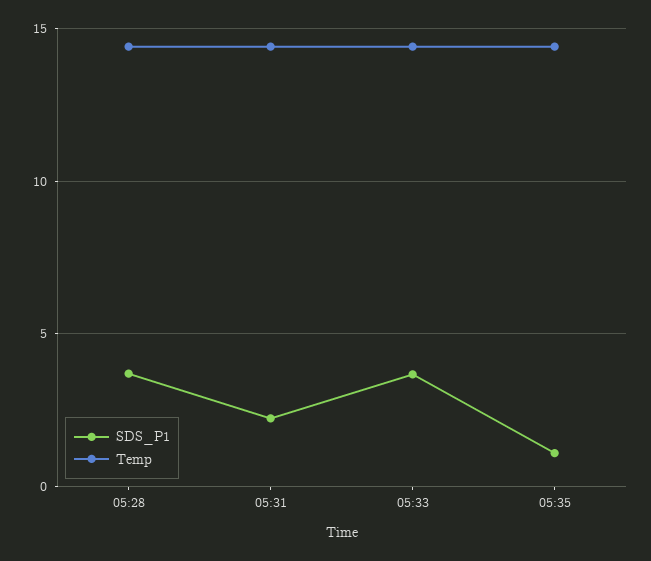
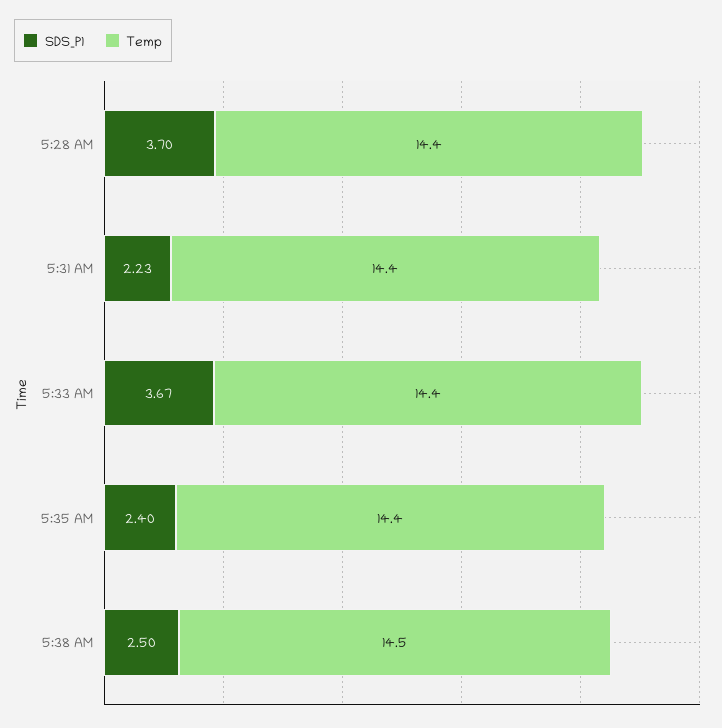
SDS_P1, 05:35: 1 -> 2.4
SDS_P1, 5:38 AM: none -> 2.5
Temp, 5:38 AM: none -> 14.5

